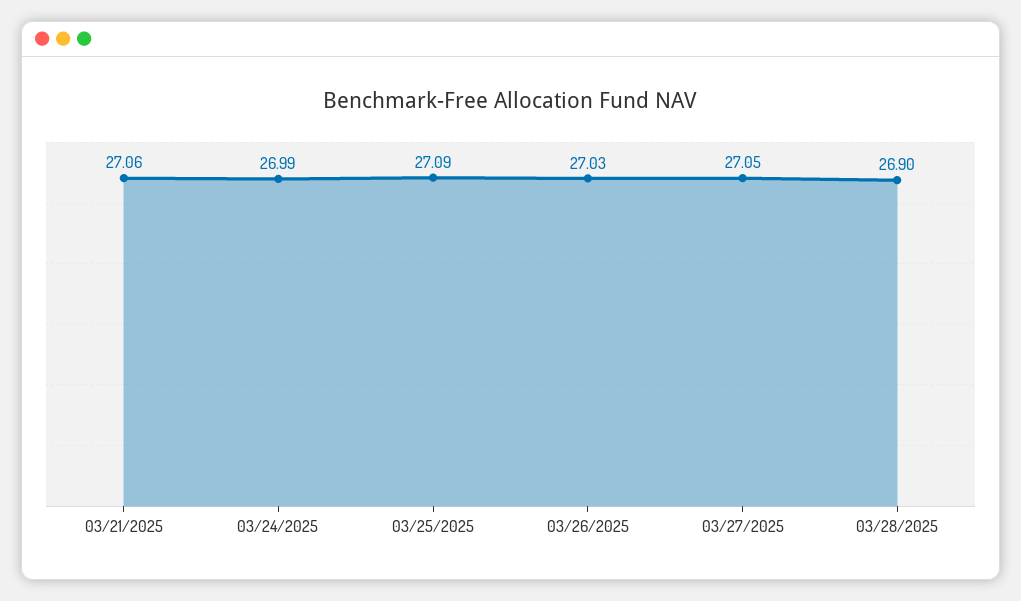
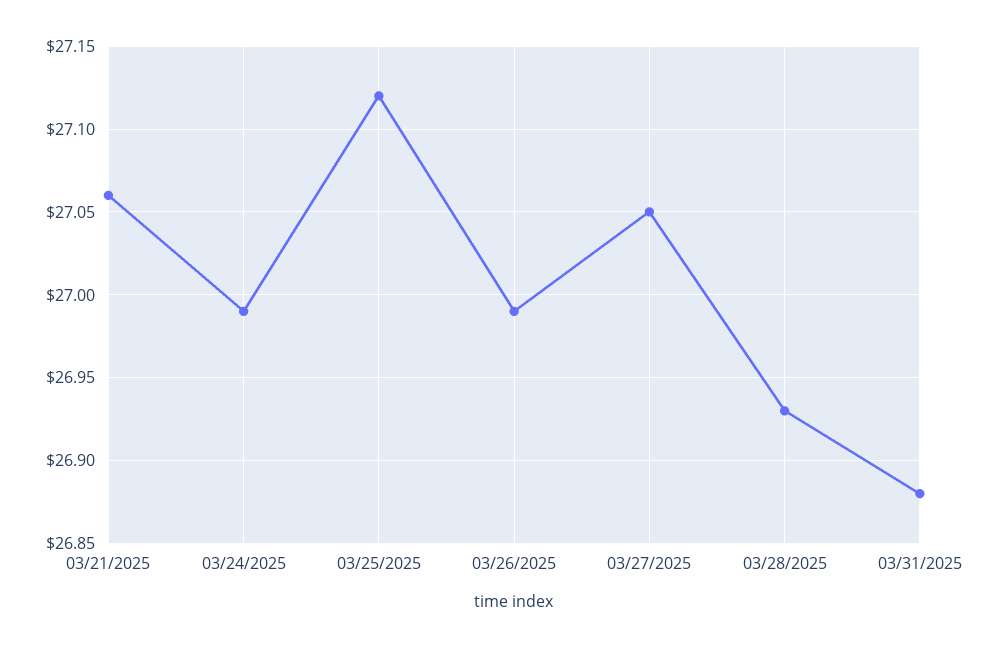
03/25/2025: 27.09 -> 27.12
03/26/2025: 27.03 -> 26.99
03/28/2025: 26.9 -> 26.93
03/31/2025: none -> 26.88

